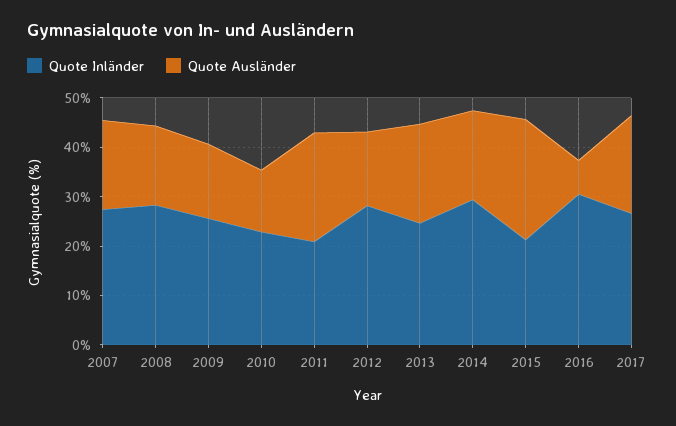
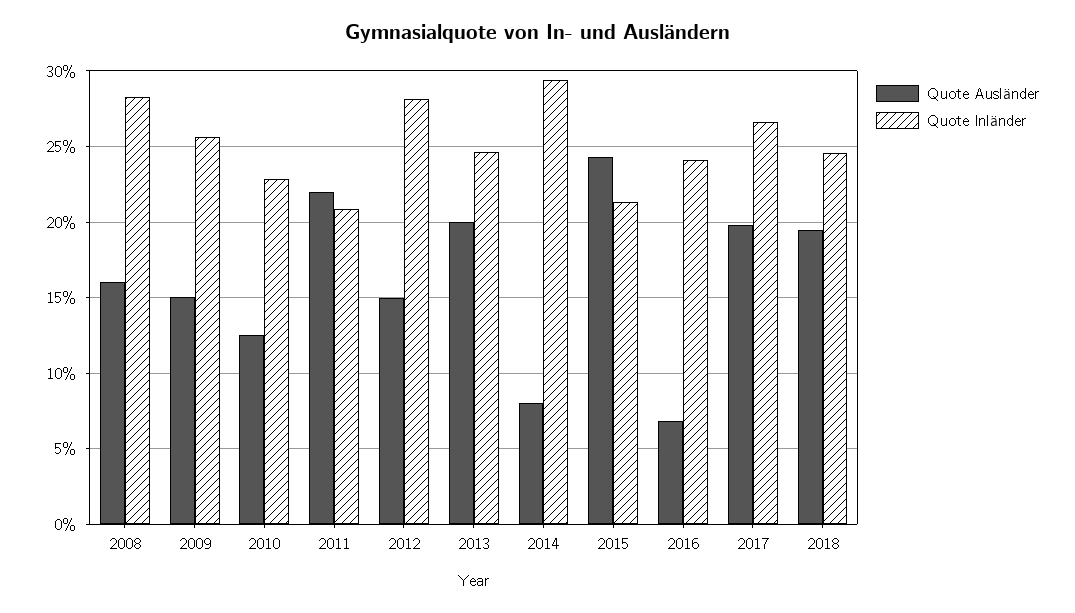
Quote Inländer, 2007: 28 -> none
Quote Ausländer, 2007: 18 -> none
Quote Ausländer, 2014: 18 -> 8
Quote Inländer, 2016: 30 -> 24
Quote Ausländer, 2018: none -> 19.5
Quote Inländer, 2018: none -> 24.5

